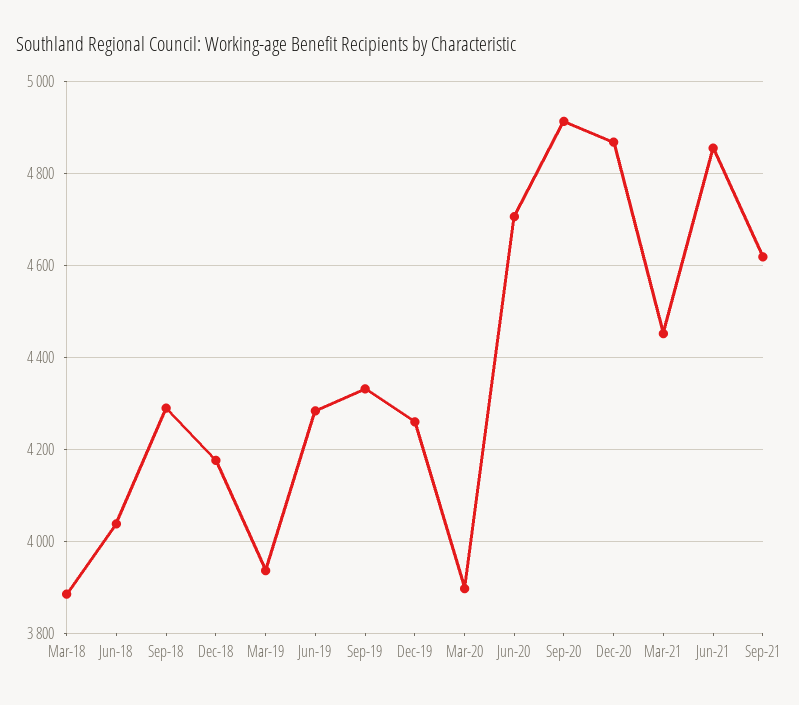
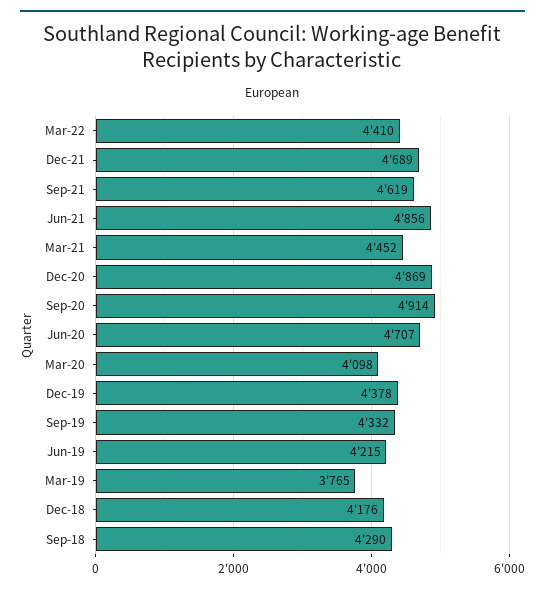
Mar-18: 3880 -> none
Jun-18: 4040 -> none
Mar-19: 3940 -> 3765
Jun-19: 4280 -> 4215
Dec-19: 4260 -> 4378
Mar-20: 3900 -> 4098
Mar-22: none -> 4410
Dec-21: none -> 4689

